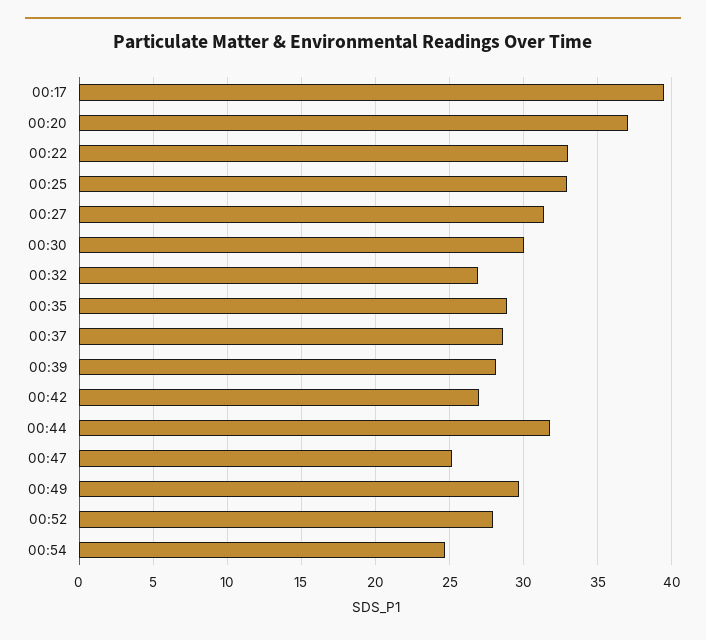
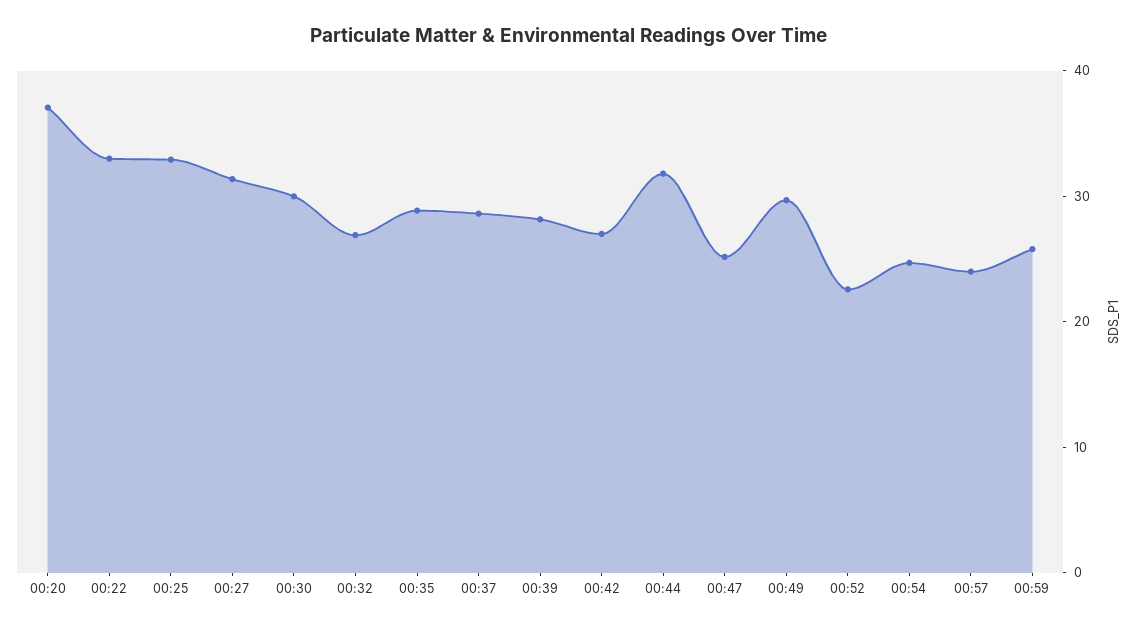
00:17: 39.5 -> none
00:52: 28 -> 22
00:57: none -> 24
00:59: none -> 26

